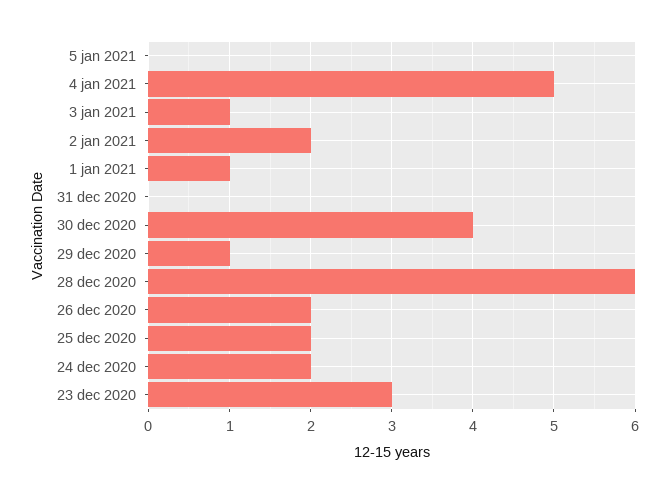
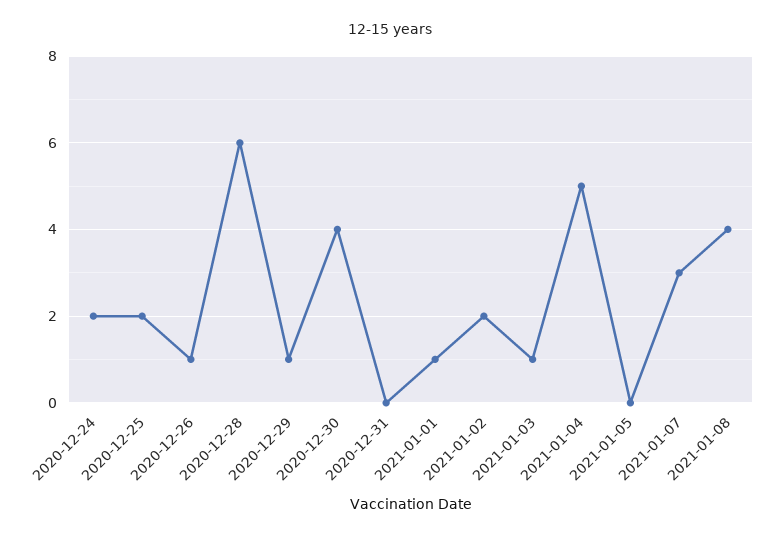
26 dec 2020: 2 -> 1
23 dec 2020: 3 -> none
2021-01-07: none -> 3
2021-01-08: none -> 4

